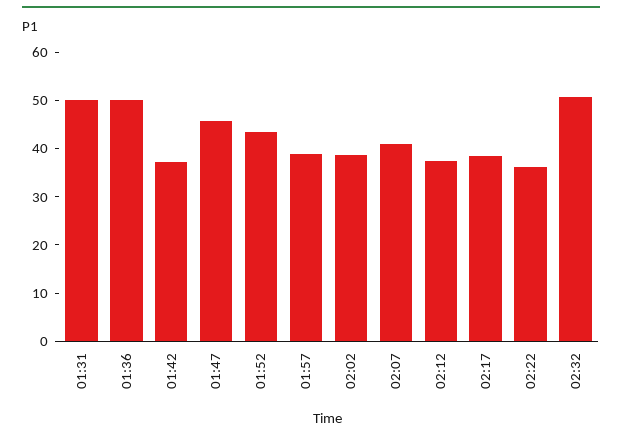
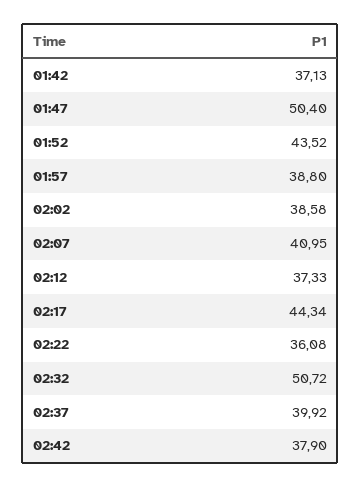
01:31: 50 -> none
01:36: 50 -> none
01:47: 46 -> 50.4
02:17: 38 -> 44.34
02:37: none -> 39.92
02:42: none -> 37.9

